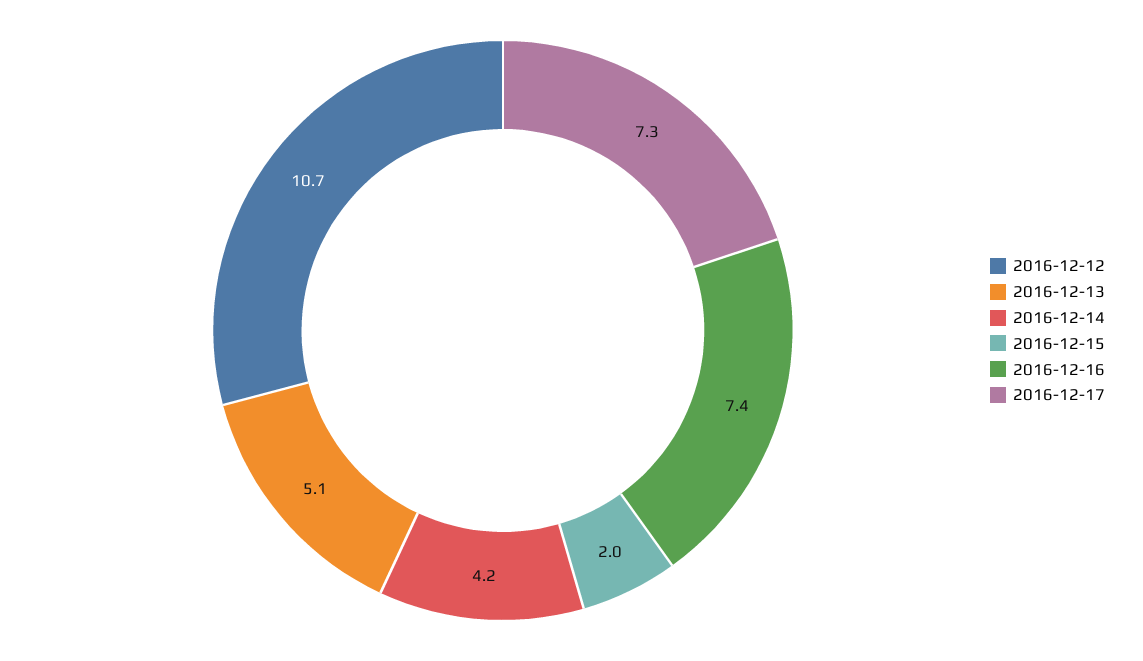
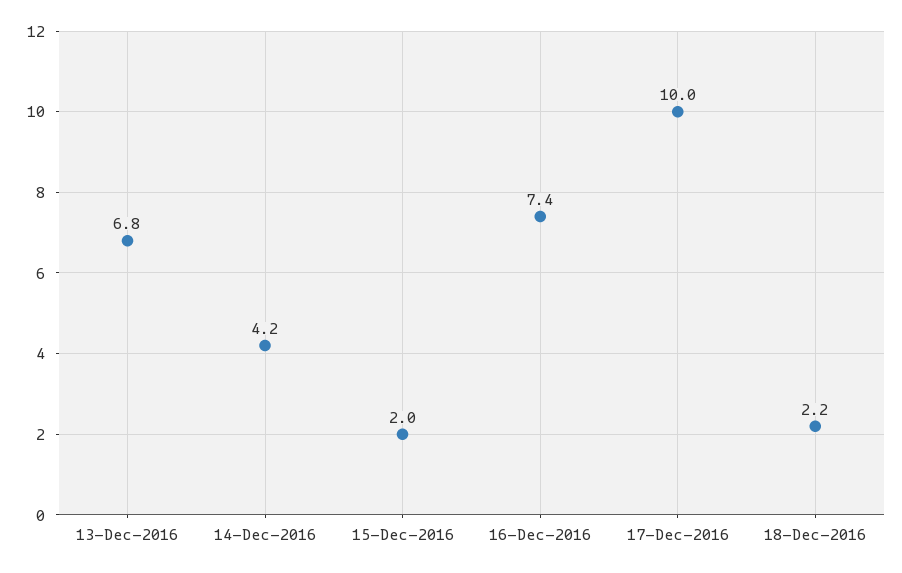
2016-12-12: 10.7 -> none
2016-12-13: 5.1 -> 6.8
2016-12-17: 7.3 -> 10
18-Dec-2016: none -> 2.2

